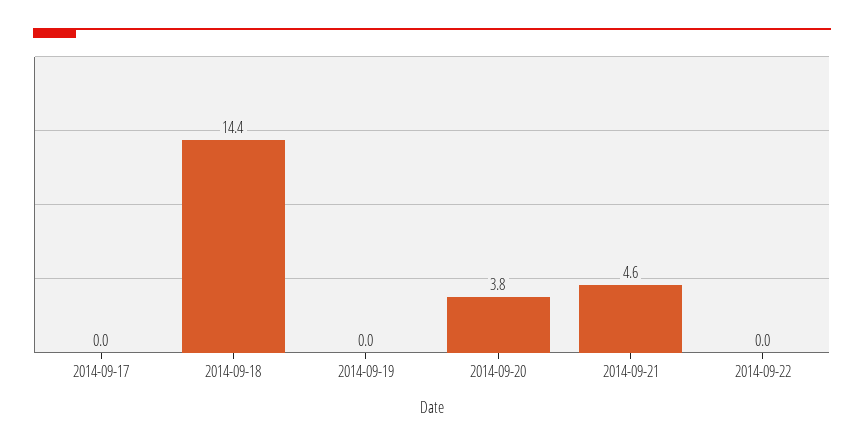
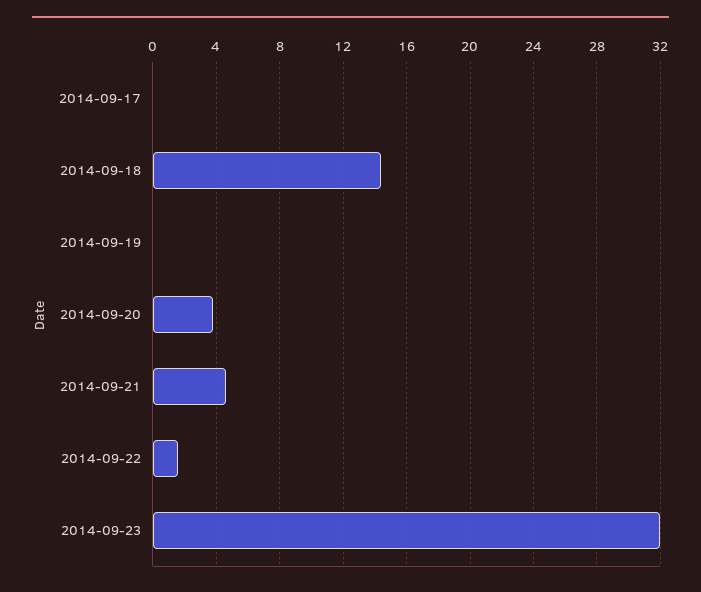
2014-09-22: 0 -> 1.5
2014-09-23: none -> 32

